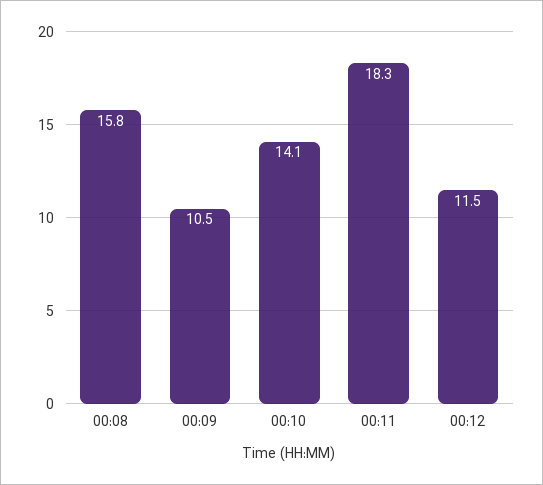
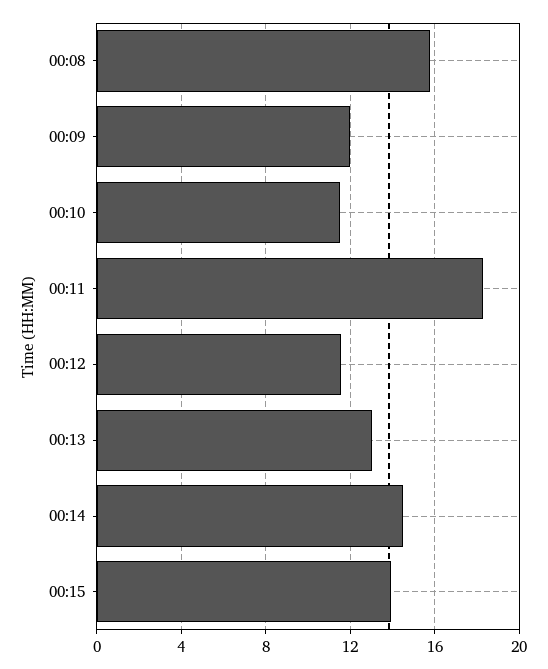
00:09: 10.5 -> 12
00:10: 14.1 -> 11.5
00:13: none -> 13
00:14: none -> 14.5
00:15: none -> 14

